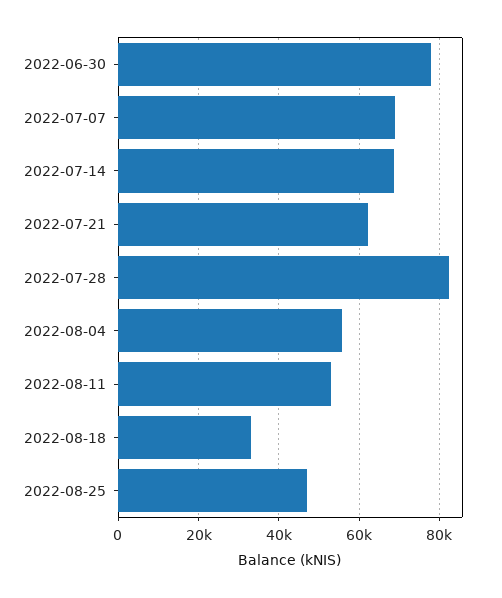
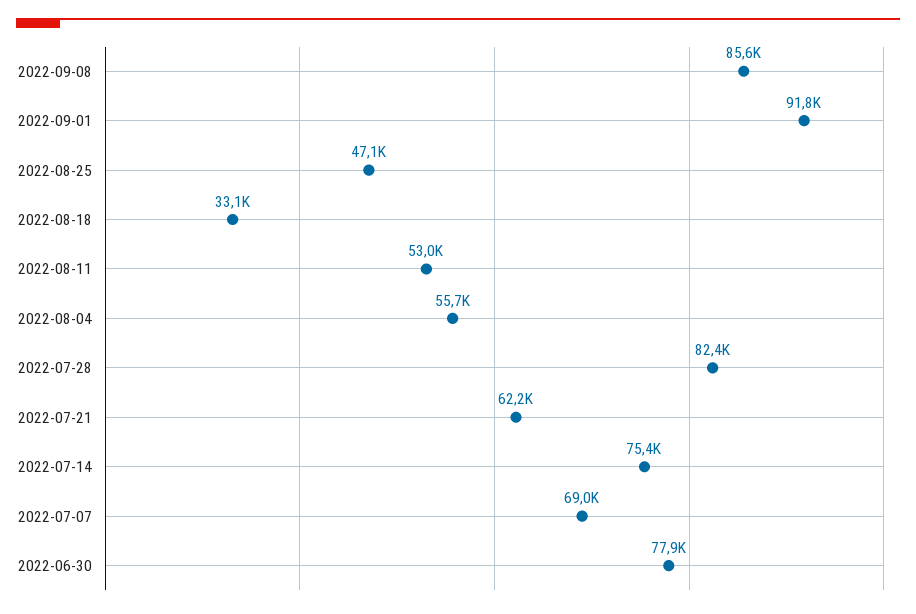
2022-07-14: 68000 -> 75400
2022-09-08: none -> 85600
2022-09-01: none -> 91800

